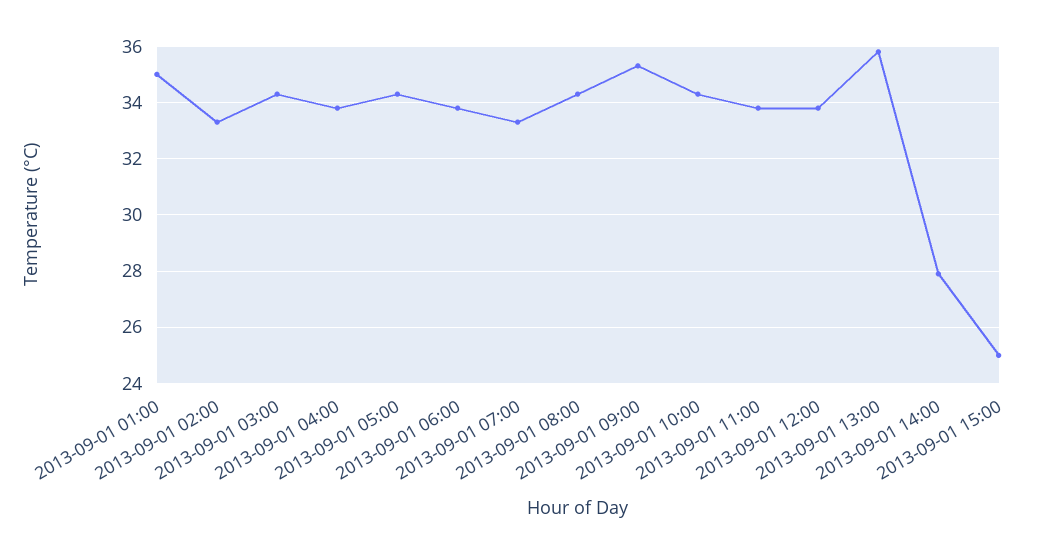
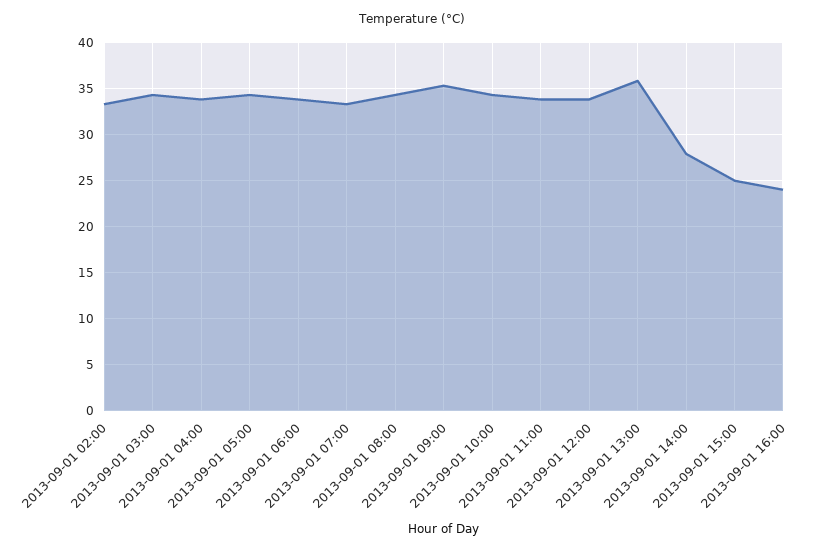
2013-09-01 01:00: 35 -> none
2013-09-01 16:00: none -> 24

